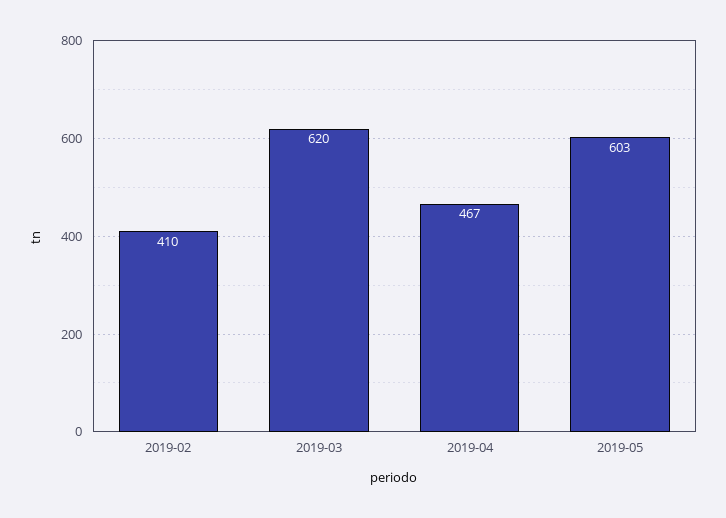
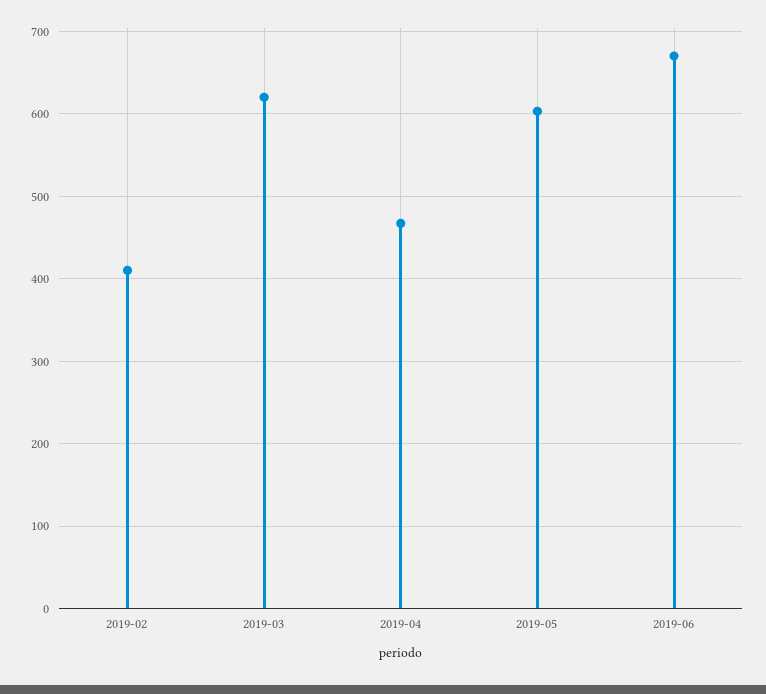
2019-06: none -> 670

